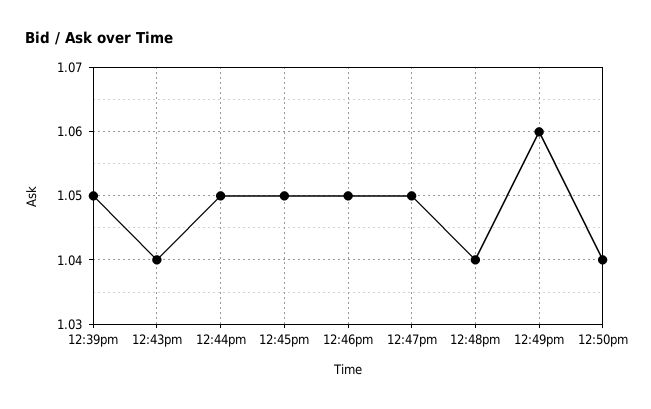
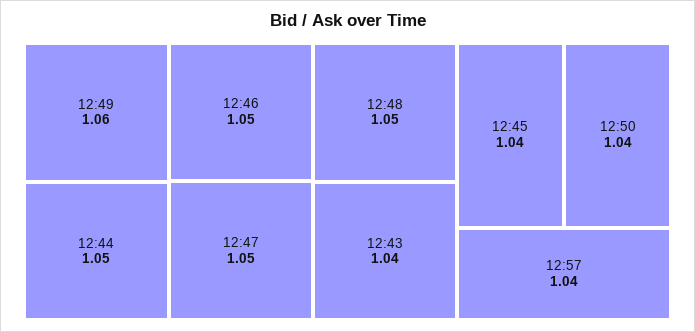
12:39pm: 1.05 -> none
12:45pm: 1.05 -> 1.04
12:48pm: 1.04 -> 1.05
12:57: none -> 1.04

